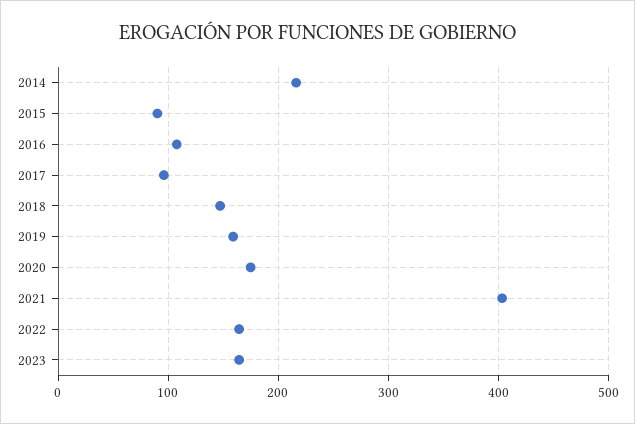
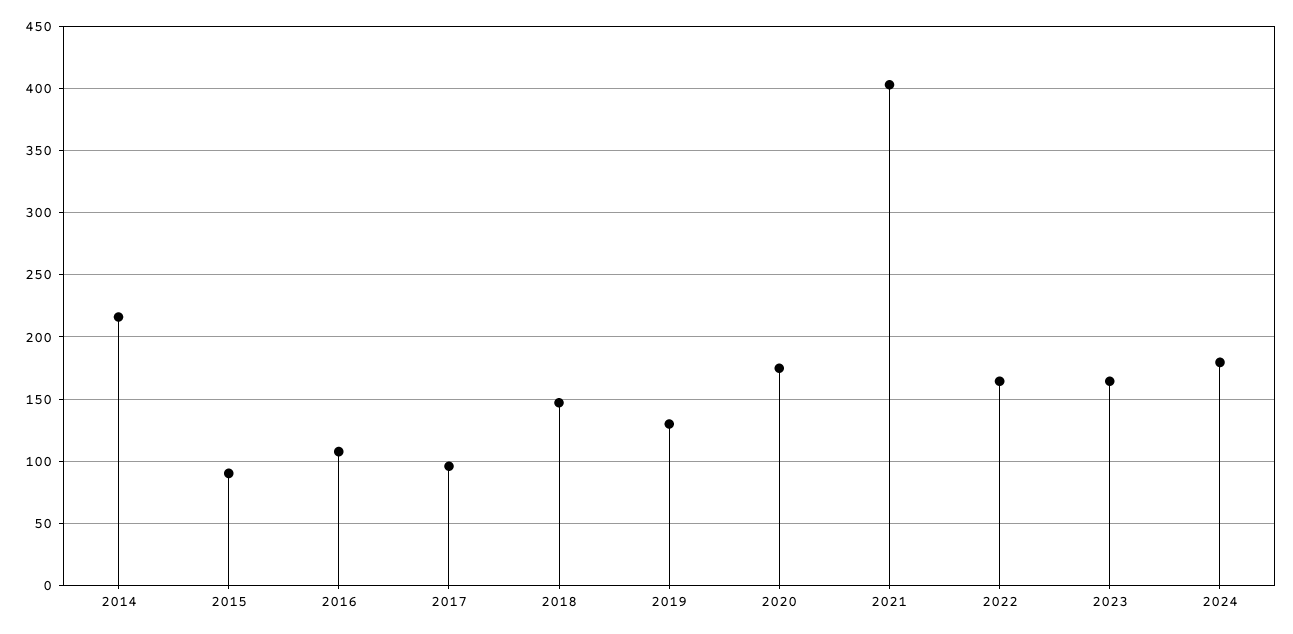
2019: 160 -> 130
2024: none -> 180

